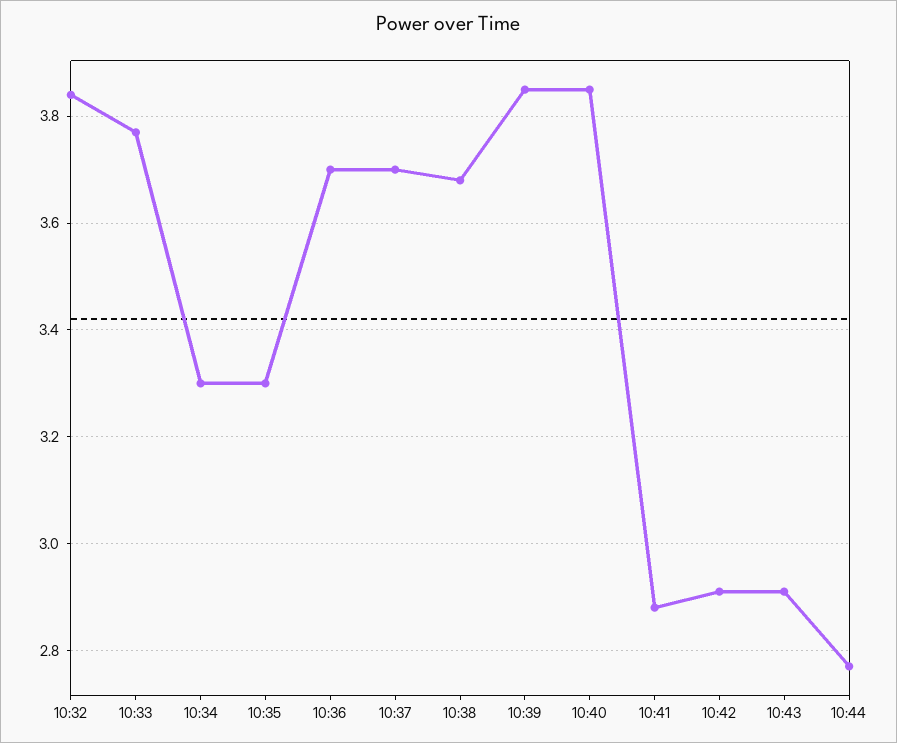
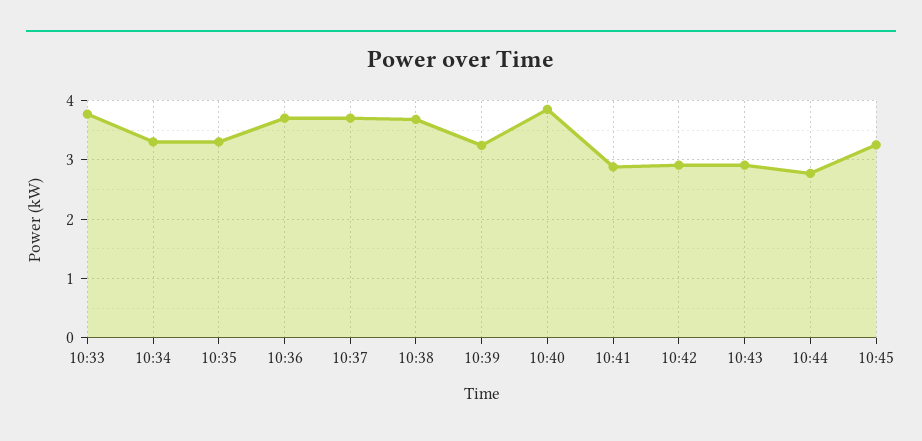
10:32: 3.85 -> none
10:39: 3.85 -> 3.2
10:45: none -> 3.2

